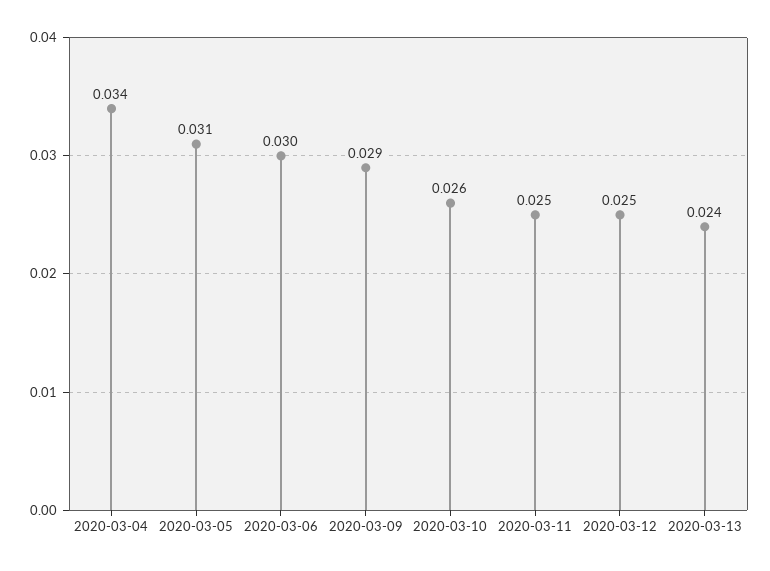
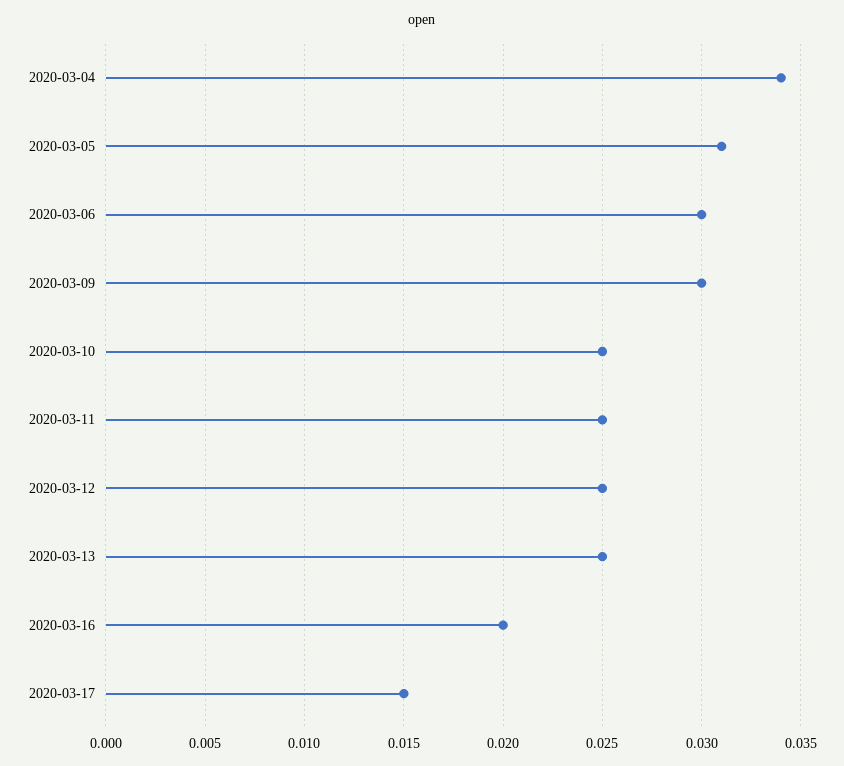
2020-03-09: 0.029 -> 0.03
2020-03-10: 0.026 -> 0.025
2020-03-13: 0.024 -> 0.025
2020-03-16: none -> 0.02
2020-03-17: none -> 0.015

